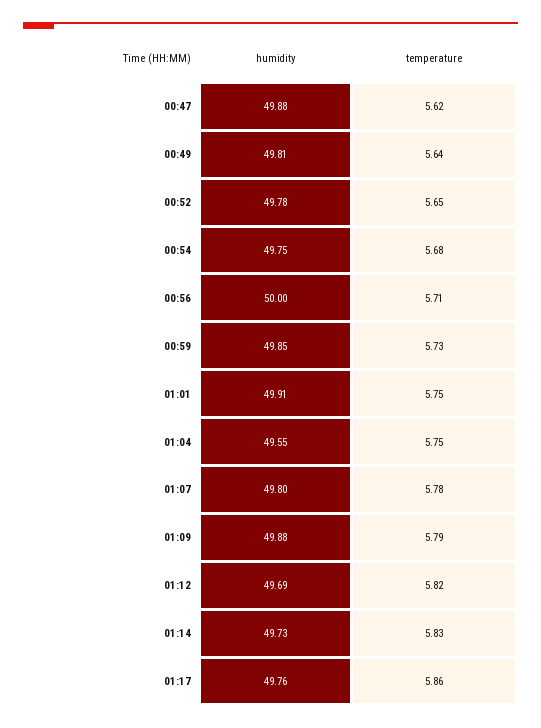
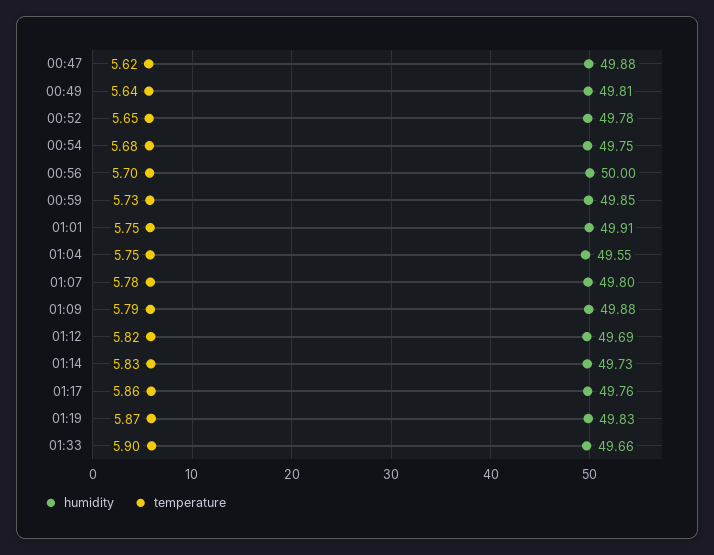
temperature, 00:56: 5.71 -> 5.7
humidity, 01:19: none -> 49.83
temperature, 01:19: none -> 5.87
humidity, 01:33: none -> 49.66
temperature, 01:33: none -> 5.9

